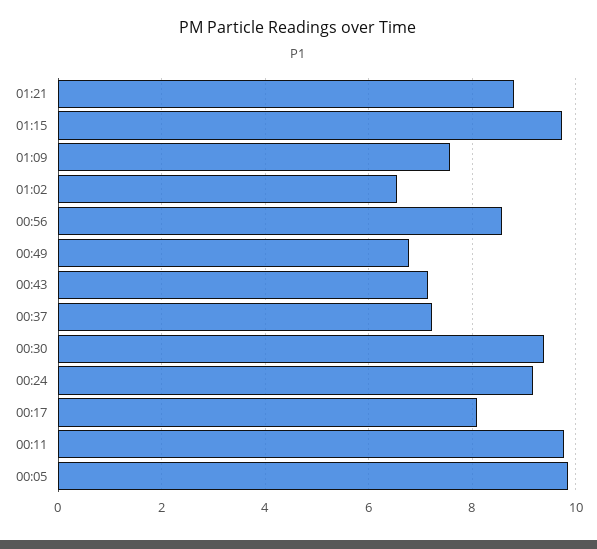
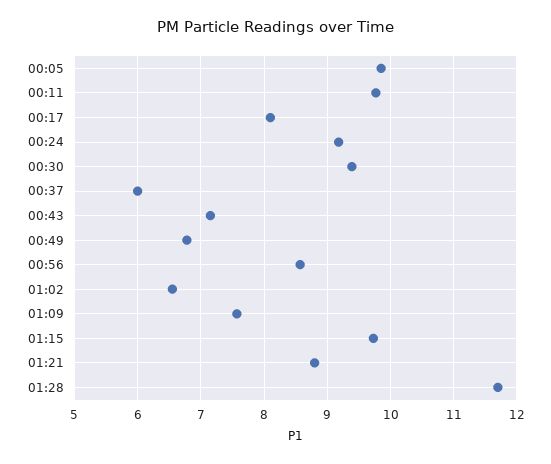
00:37: 7.2 -> 6
01:28: none -> 11.7

